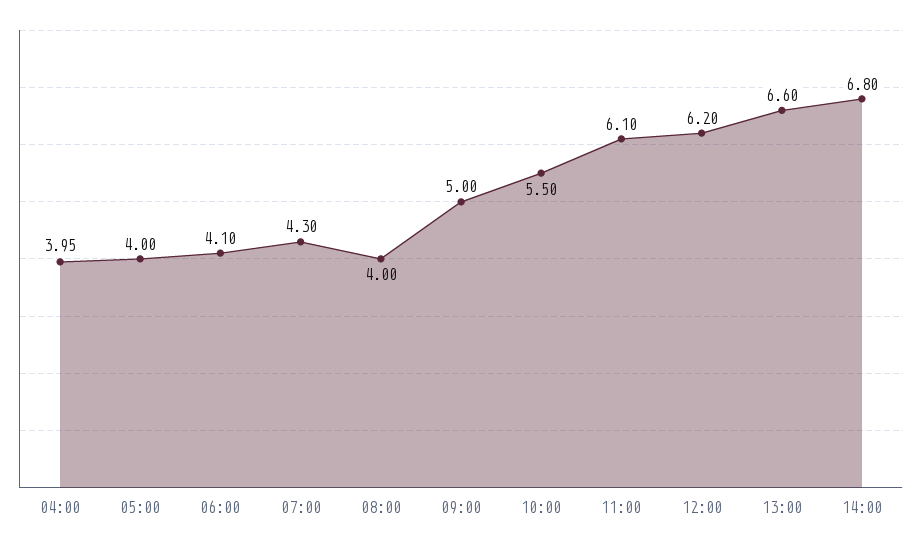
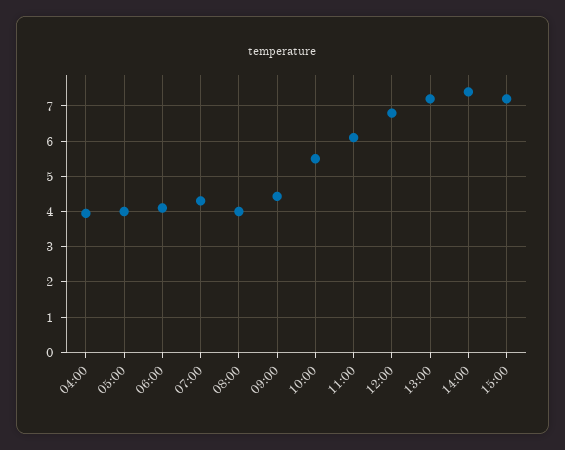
09:00: 5 -> 4.4
12:00: 6.2 -> 6.8
13:00: 6.6 -> 7.2
14:00: 6.8 -> 7.4
15:00: none -> 7.2

